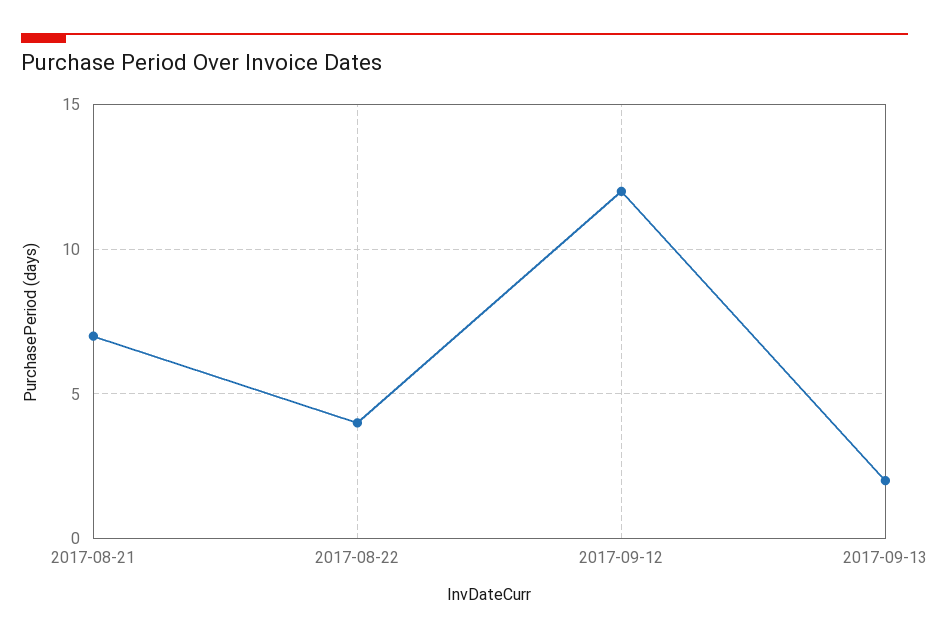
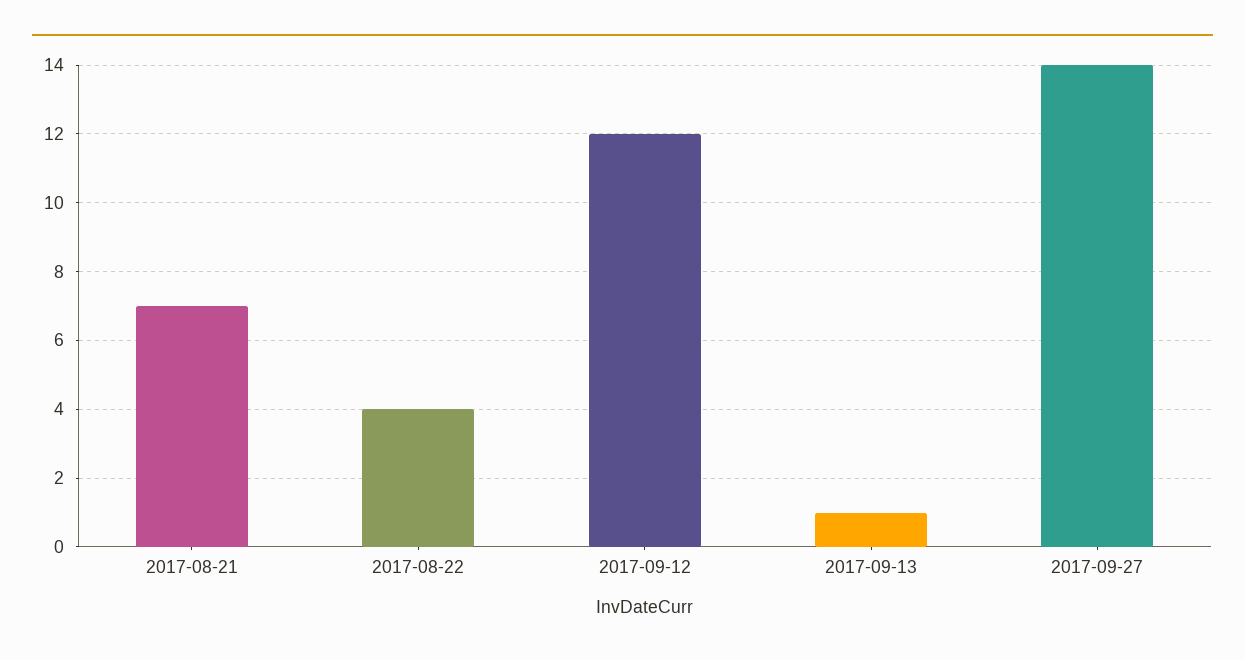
2017-09-13: 2 -> 1
2017-09-27: none -> 14

